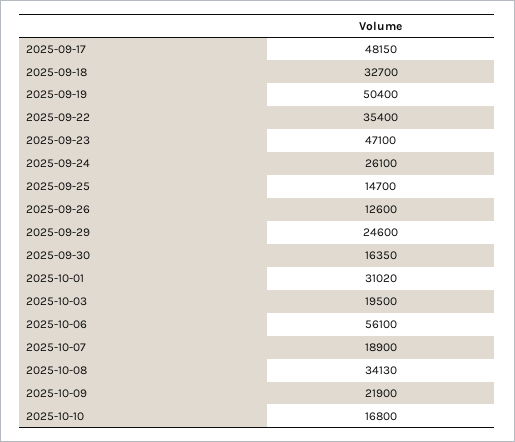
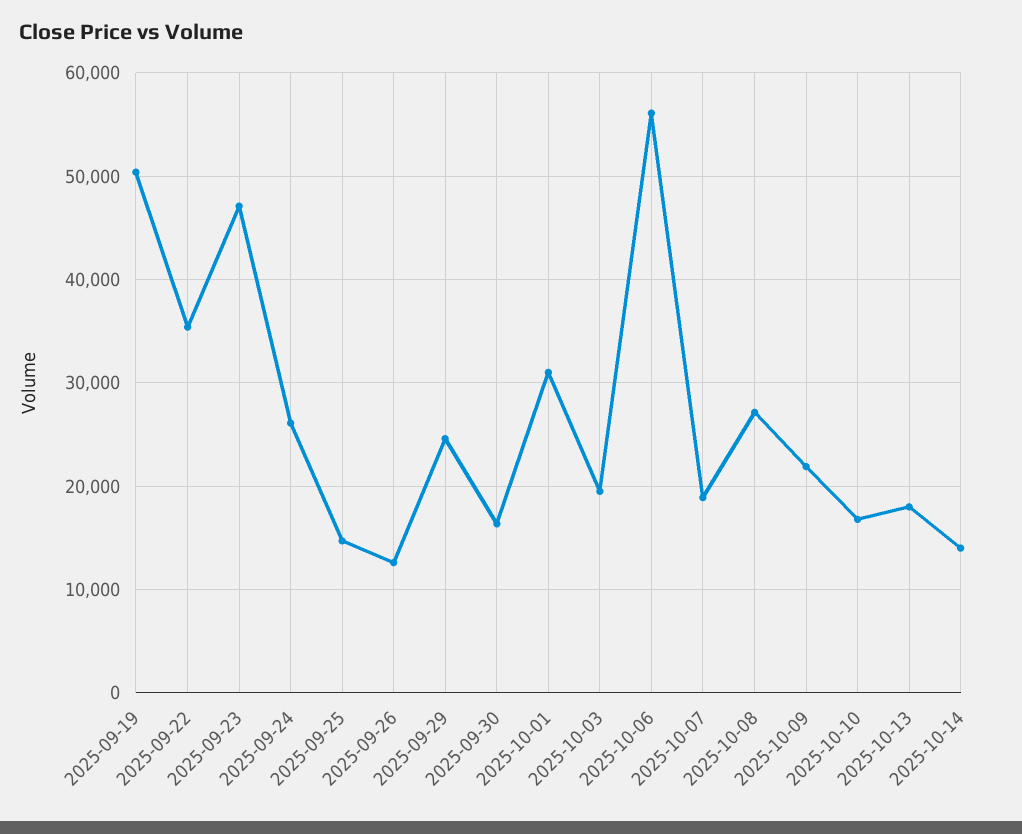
2025-09-17: 48150 -> none
2025-09-18: 32700 -> none
2025-10-08: 34130 -> 27000
2025-10-13: none -> 18000
2025-10-14: none -> 14000

